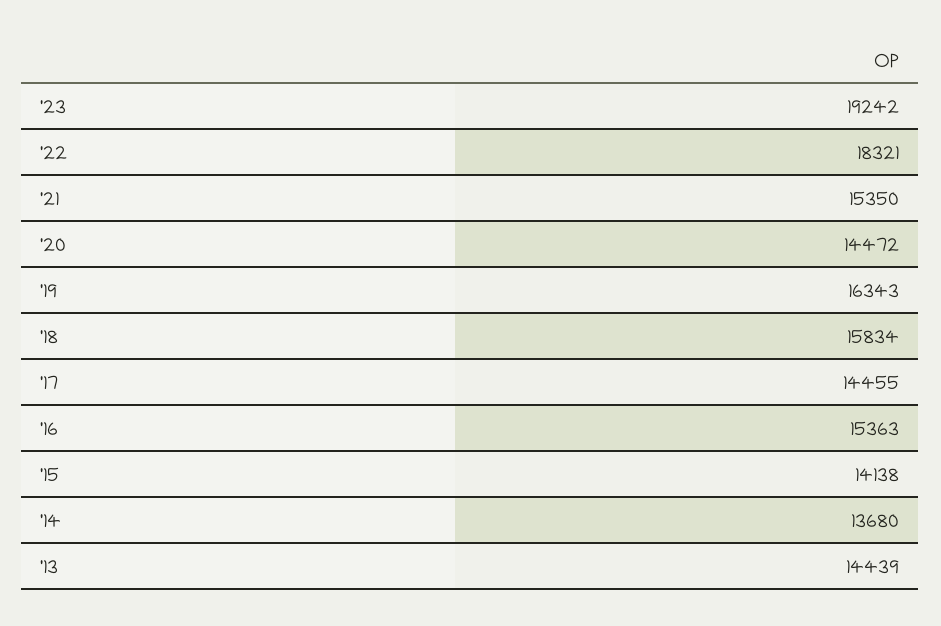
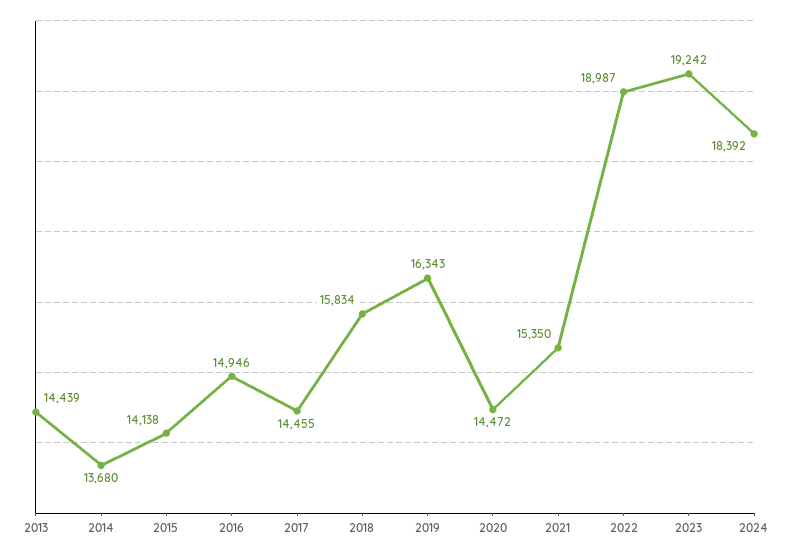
'22: 18321 -> 18987
'16: 15363 -> 14946
2024: none -> 18392

